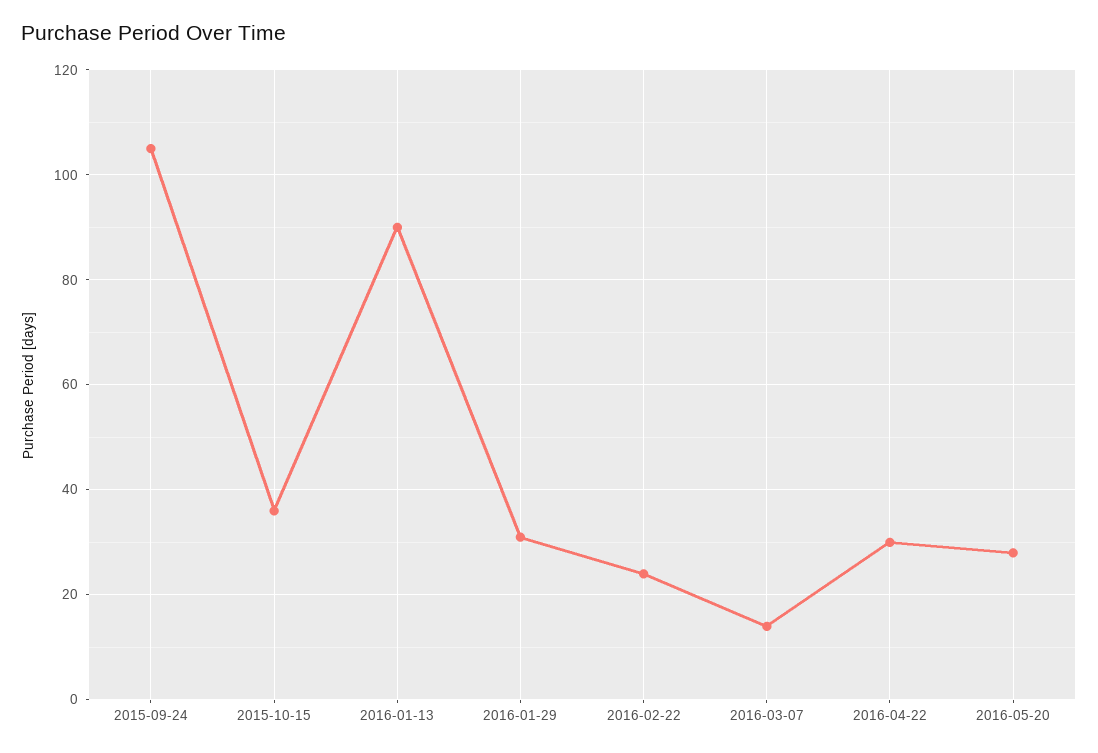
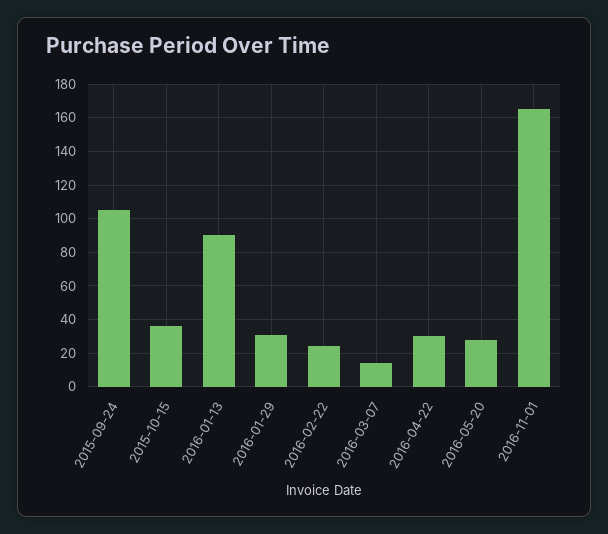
2016-11-01: none -> 165

